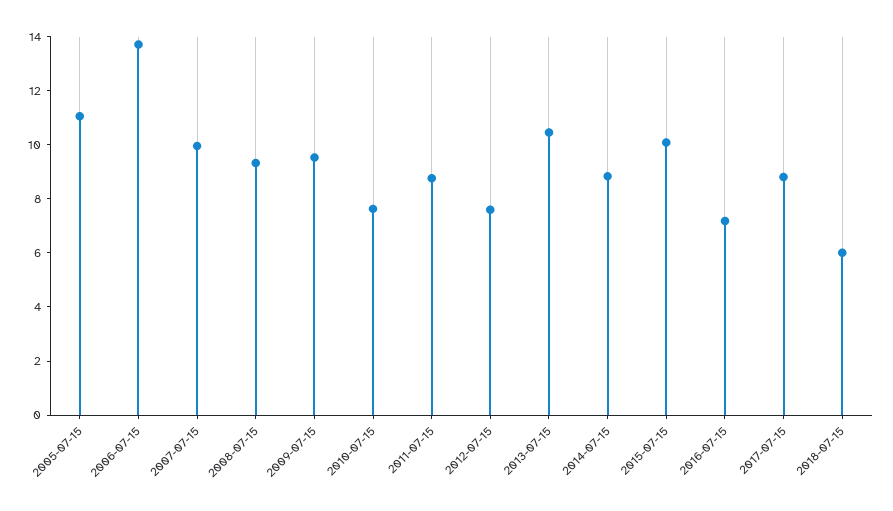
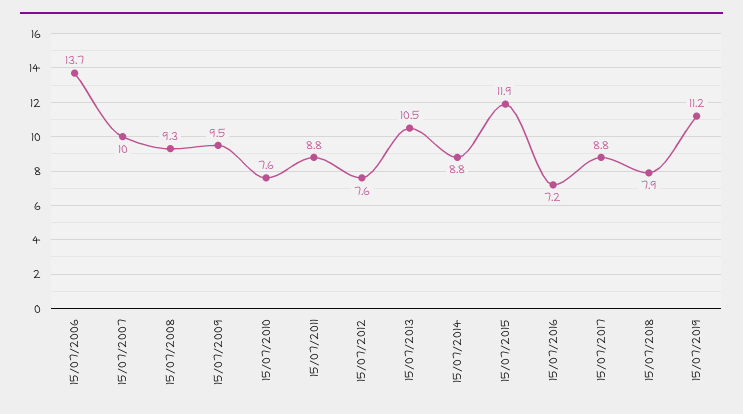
2005-07-15: 11 -> none
2015-07-15: 10 -> 11.9
2018-07-15: 6 -> 7.9
15/07/2019: none -> 11.2

